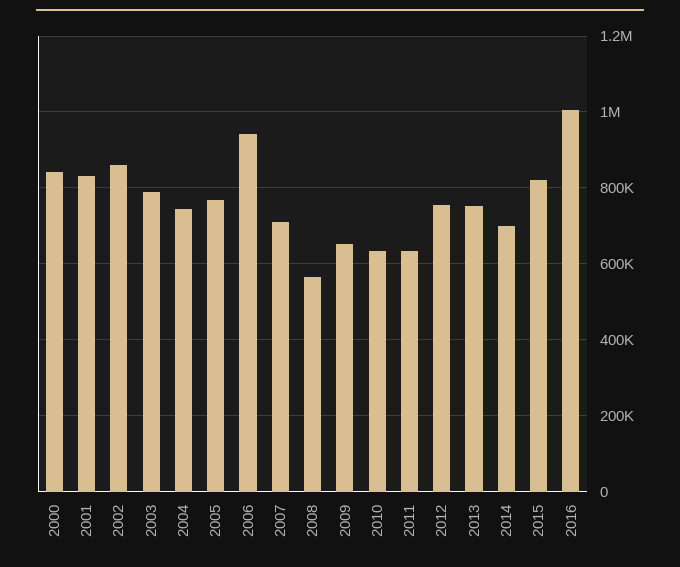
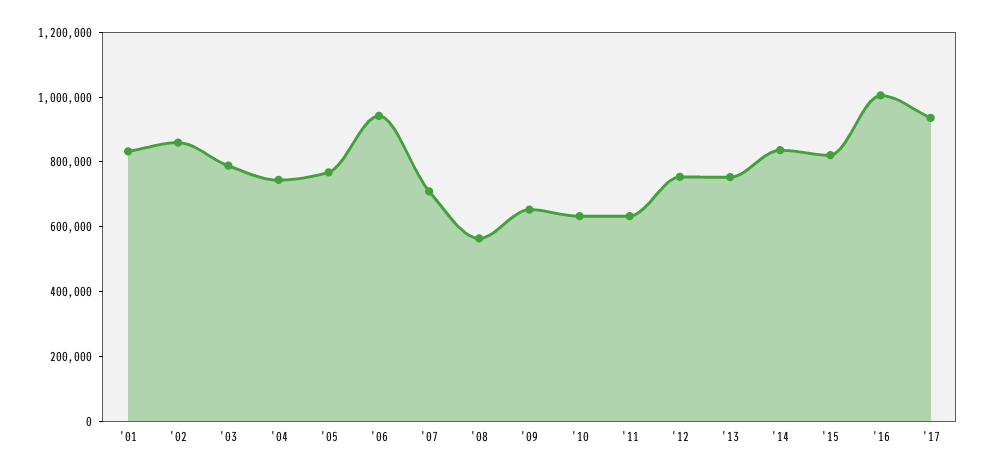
2000: 840000 -> none
2014: 700000 -> 850000
'17: none -> 950000

